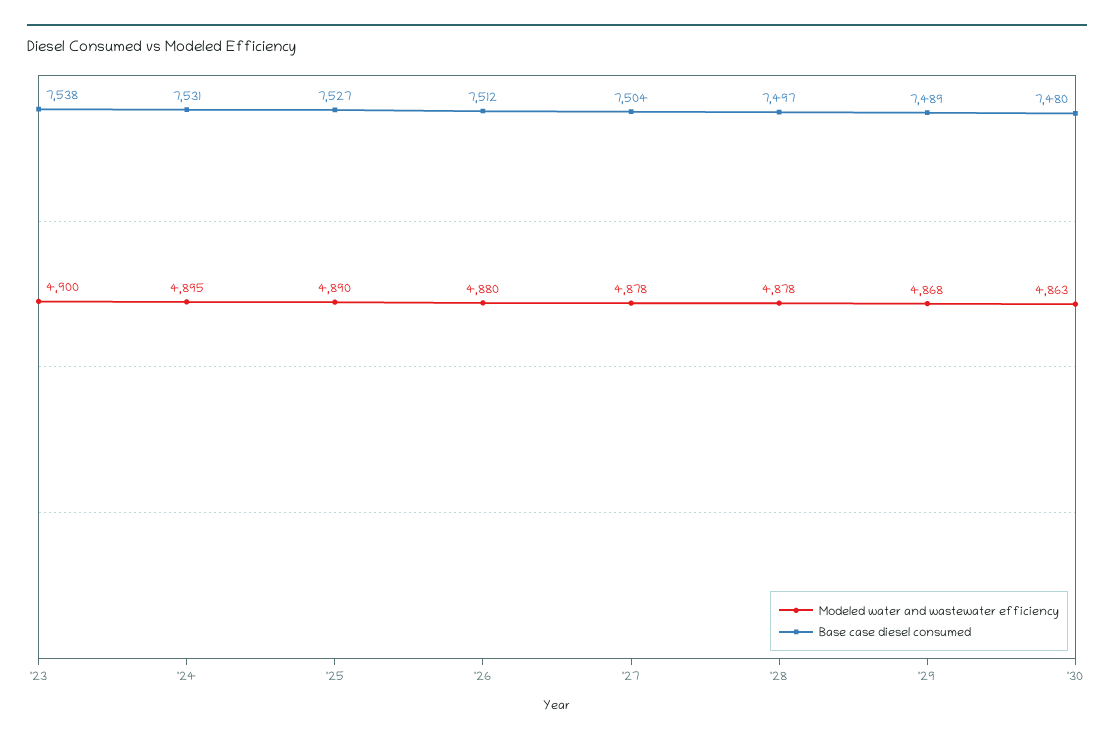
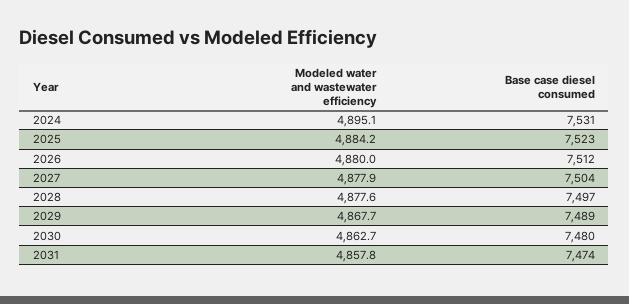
Modeled water and wastewater efficiency, '23: 4900 -> none
Base case diesel consumed, '23: 7538 -> none
Modeled water and wastewater efficiency, '25: 4890 -> 4884.2
Base case diesel consumed, '25: 7527 -> 7523
Modeled water and wastewater efficiency, 2031: none -> 4857.8
Base case diesel consumed, 2031: none -> 7474

